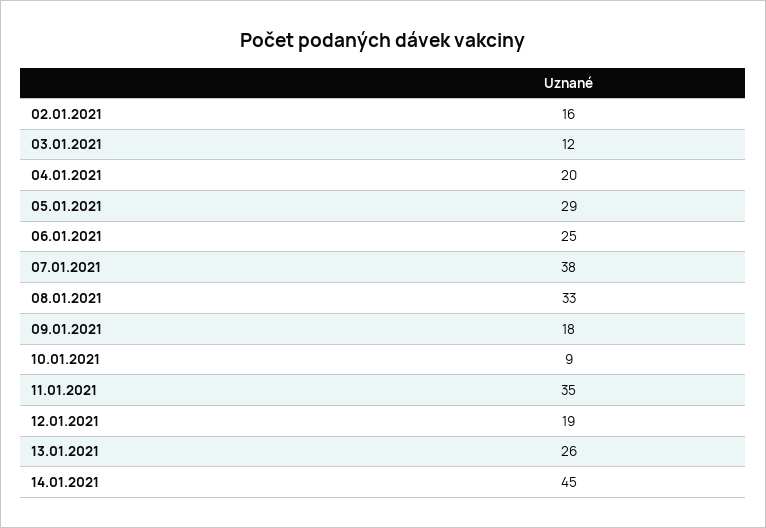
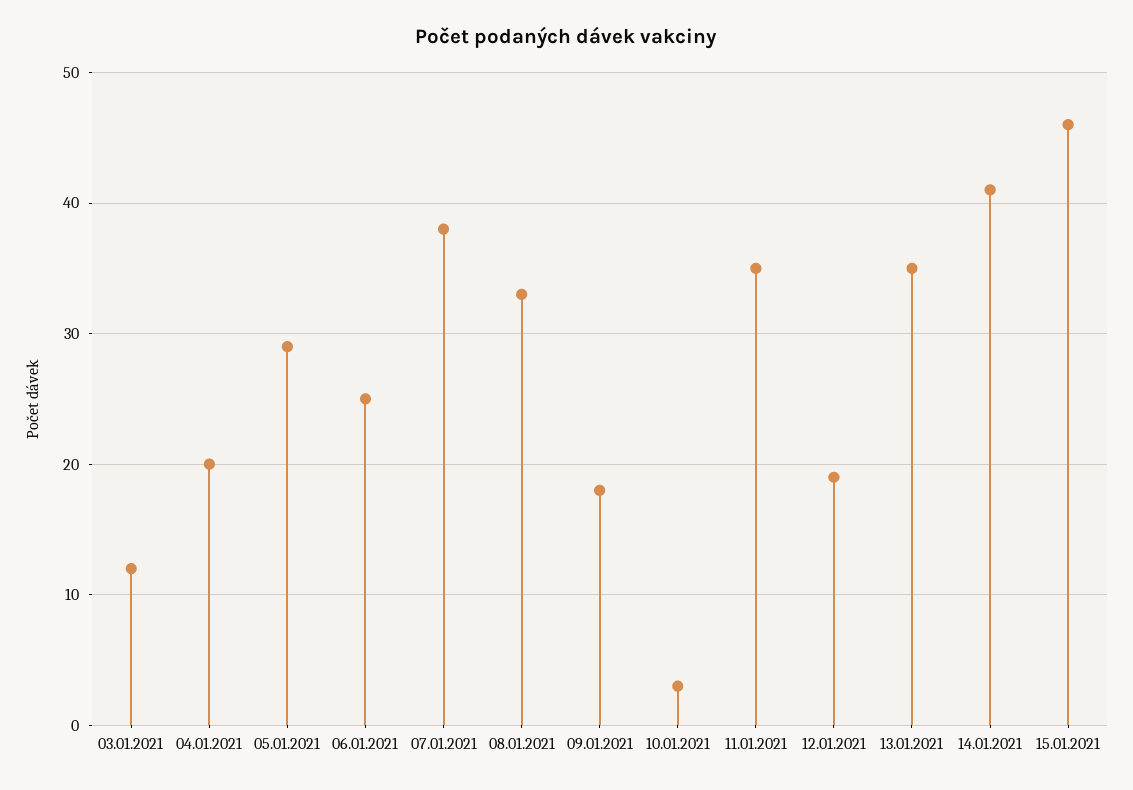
02.01.2021: 16 -> none
10.01.2021: 9 -> 3
13.01.2021: 26 -> 35
14.01.2021: 45 -> 41
15.01.2021: none -> 46

